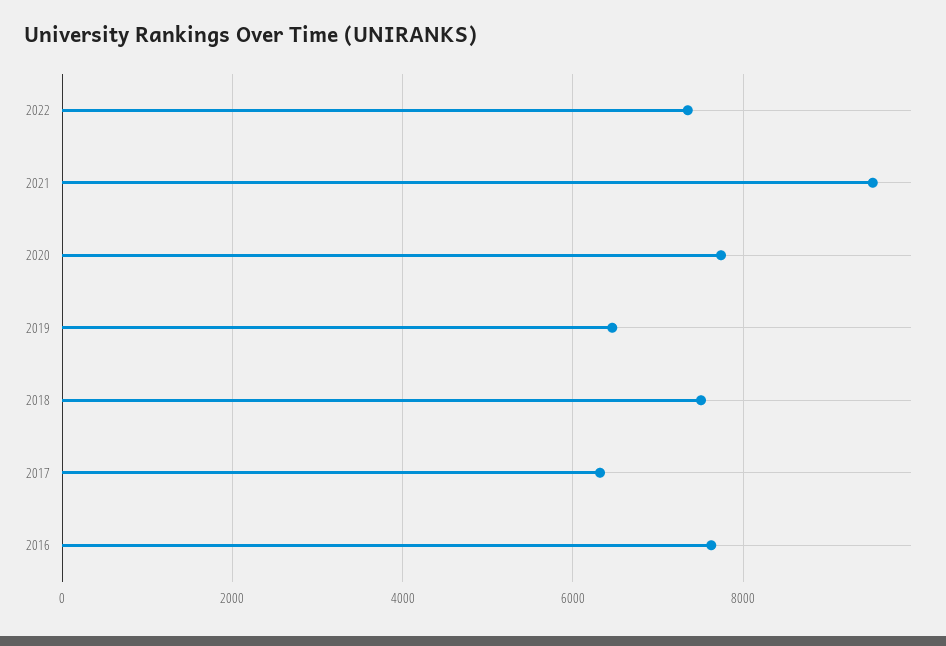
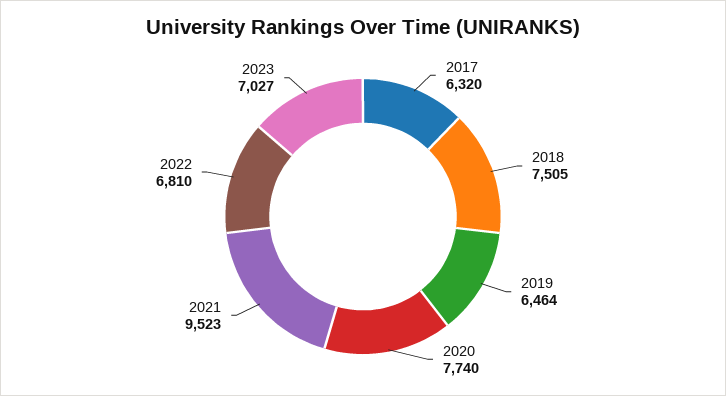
2022: 7400 -> 6810
2016: 7600 -> none
2023: none -> 7027

